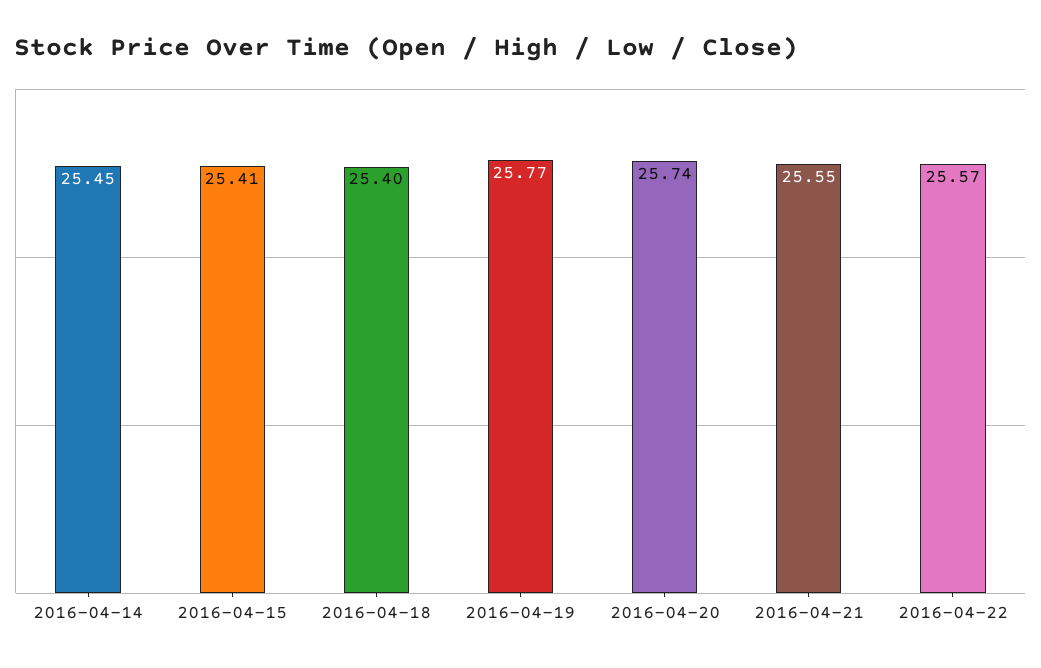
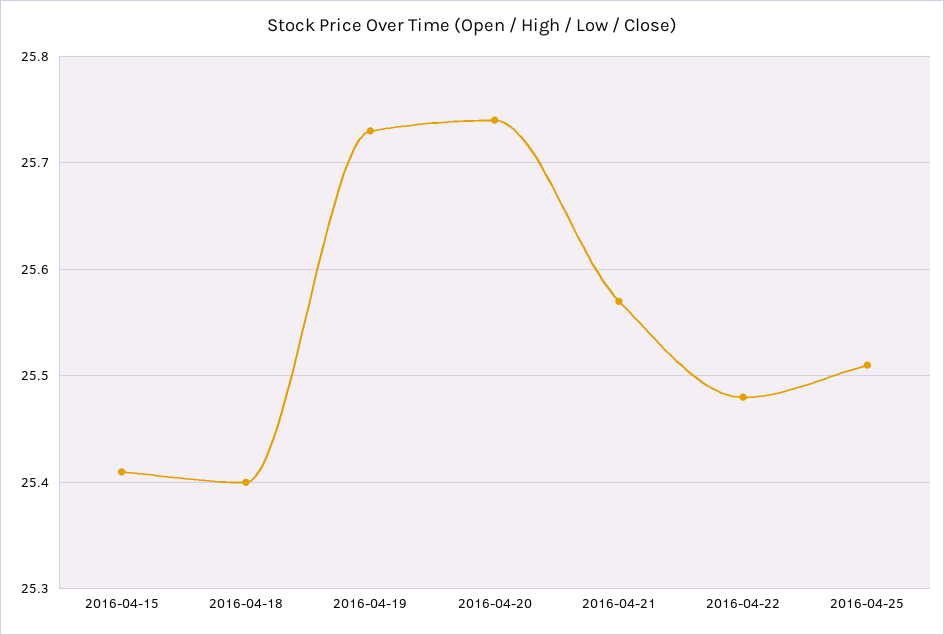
2016-04-14: 25.45 -> none
2016-04-19: 25.77 -> 25.73
2016-04-21: 25.55 -> 25.57
2016-04-22: 25.57 -> 25.48
2016-04-25: none -> 25.51

